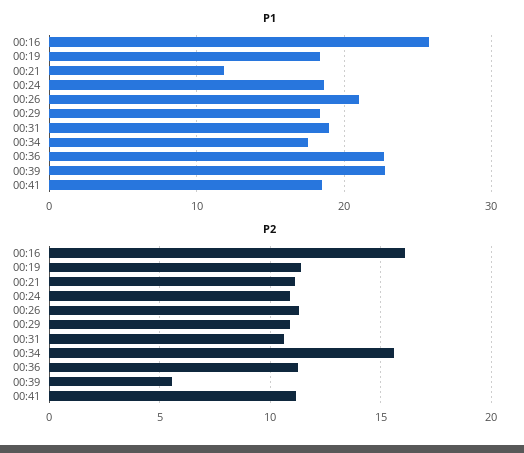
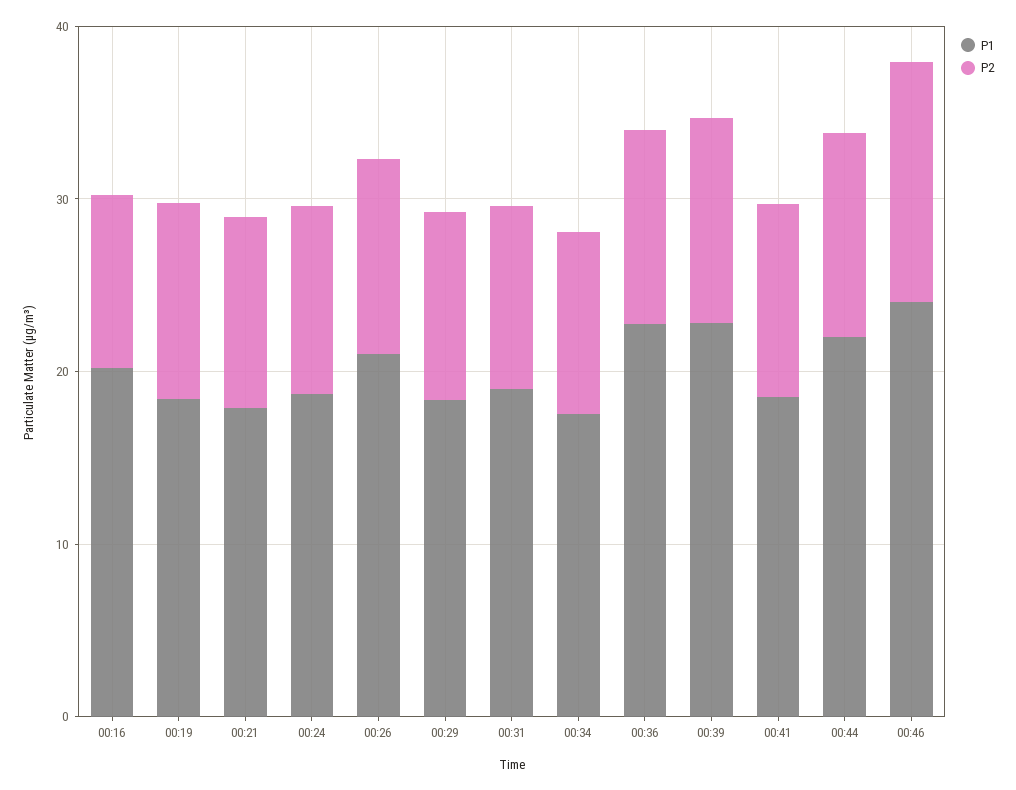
P1, 00:16: 26 -> 20
P1, 00:21: 12 -> 18
P2, 00:16: 16 -> 10
P2, 00:34: 15.5 -> 10
P2, 00:39: 5.5 -> 12
P1, 00:44: none -> 22
P2, 00:44: none -> 12
P1, 00:46: none -> 24
P2, 00:46: none -> 14

